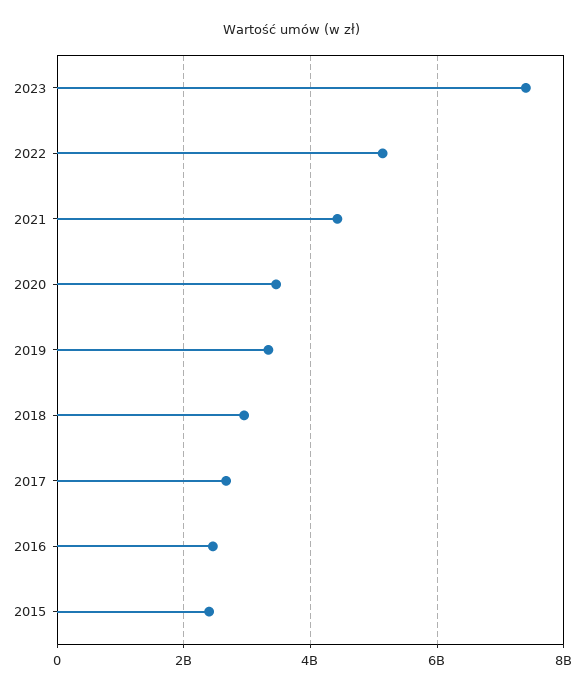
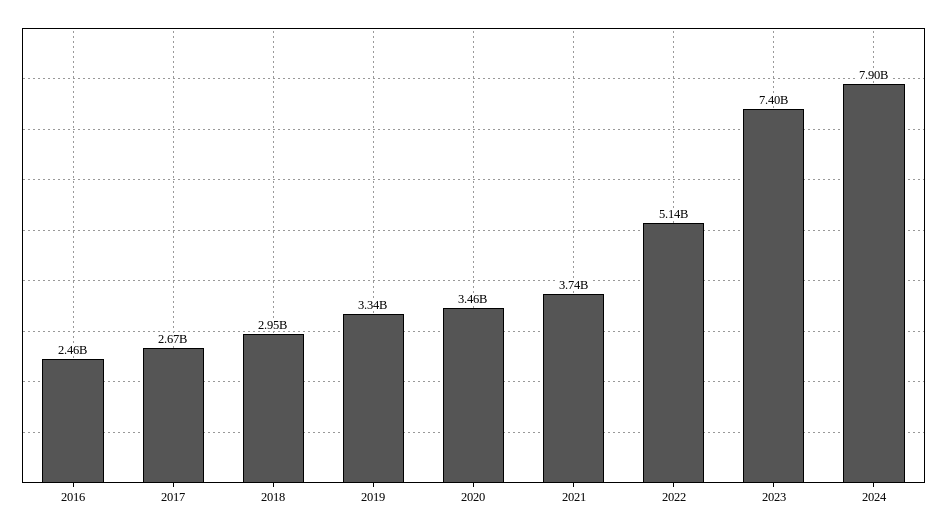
2021: 4400000000 -> 3740000000
2015: 2400000000 -> none
2024: none -> 7900000000

